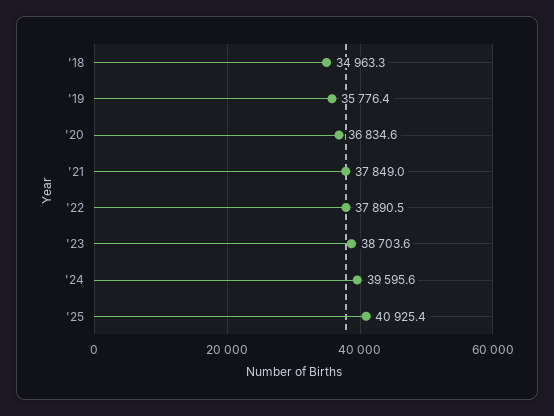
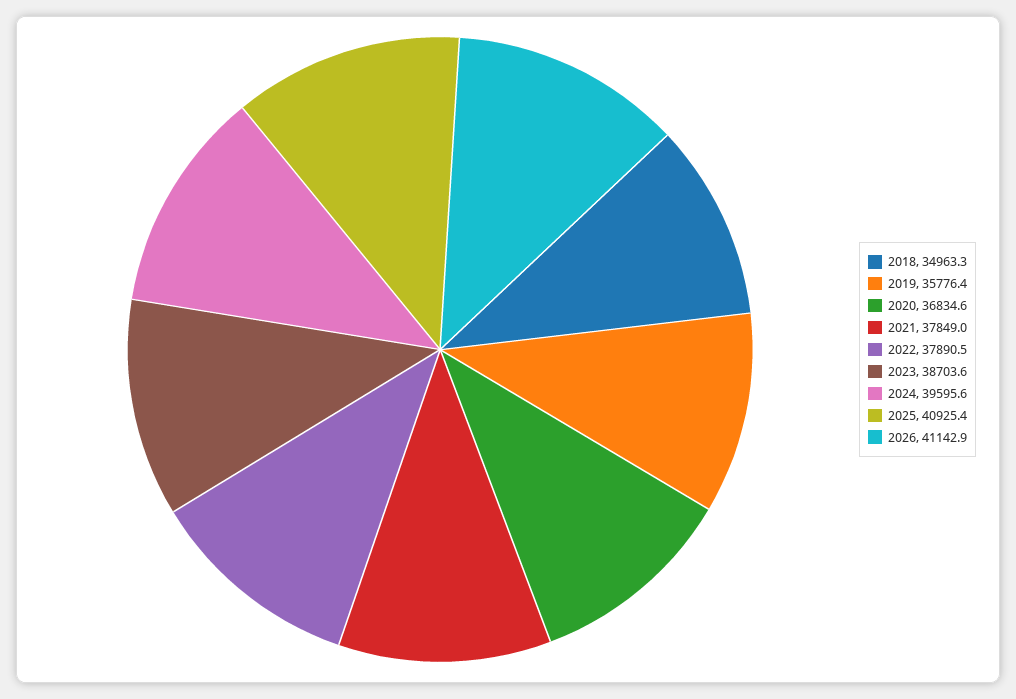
2026: none -> 41142.9

